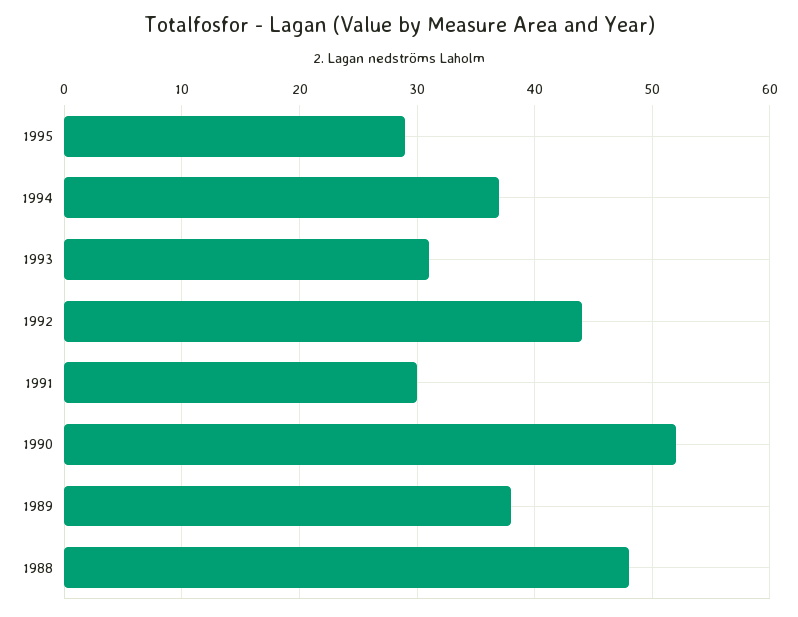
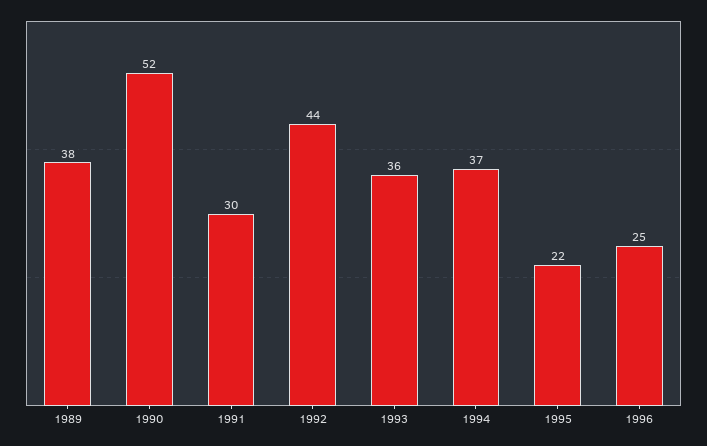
1995: 29 -> 22
1993: 31 -> 36
1988: 48 -> none
1996: none -> 25

